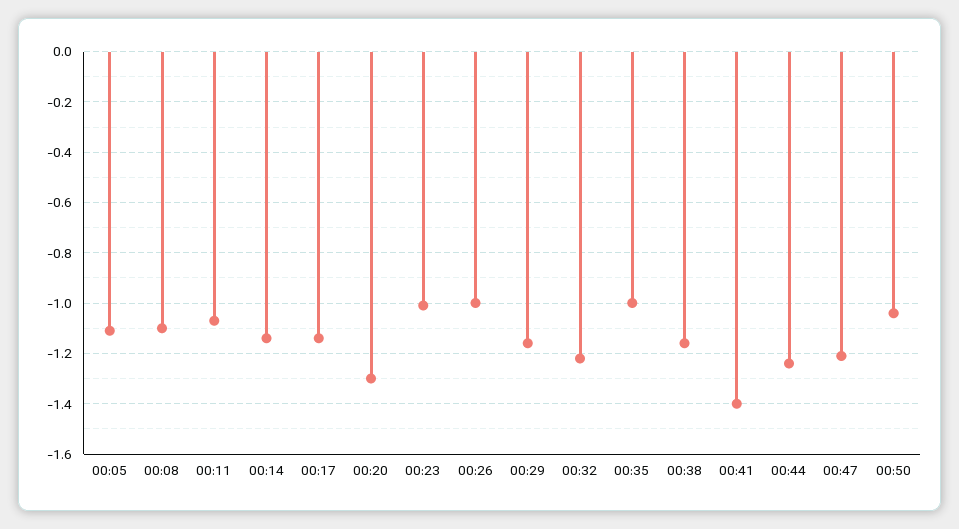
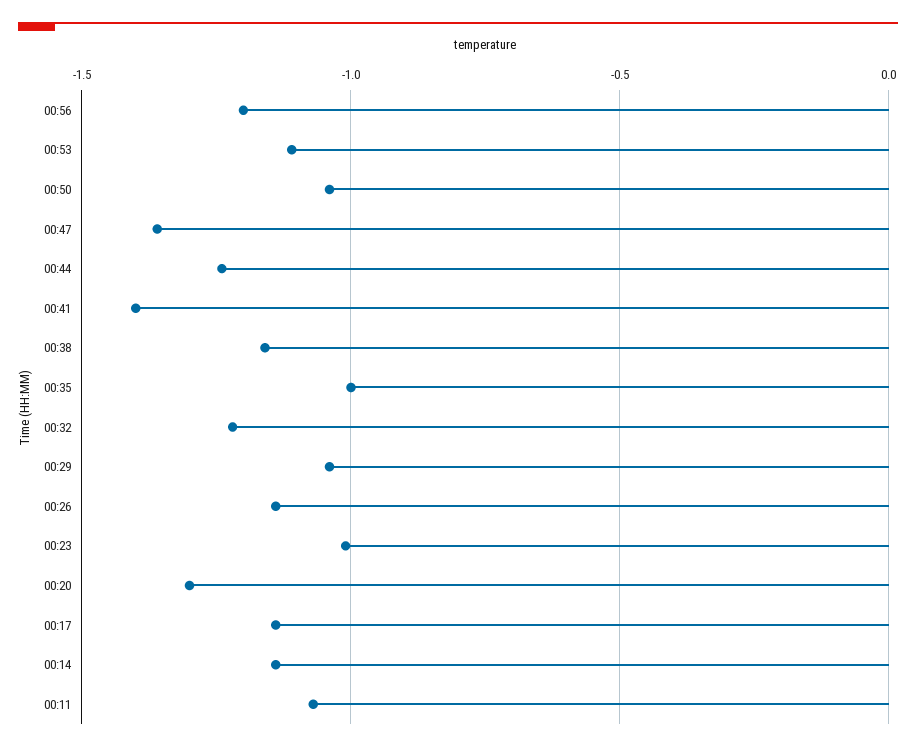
00:05: -1.1 -> none
00:08: -1.1 -> none
00:26: -1 -> -1.15
00:29: -1.15 -> -1.05
00:47: -1.2 -> -1.35
00:56: none -> -1.2
00:53: none -> -1.1

